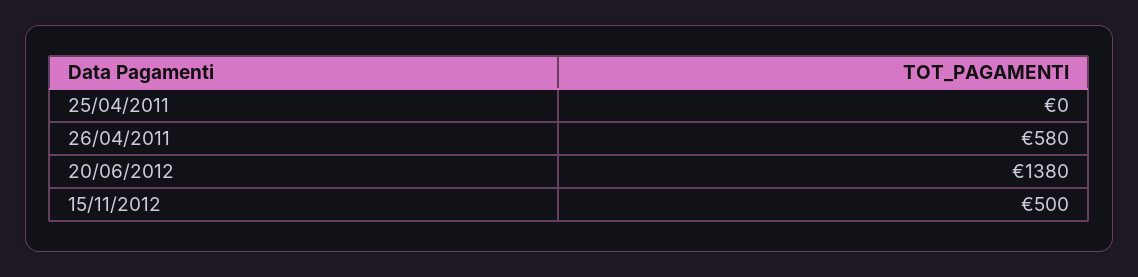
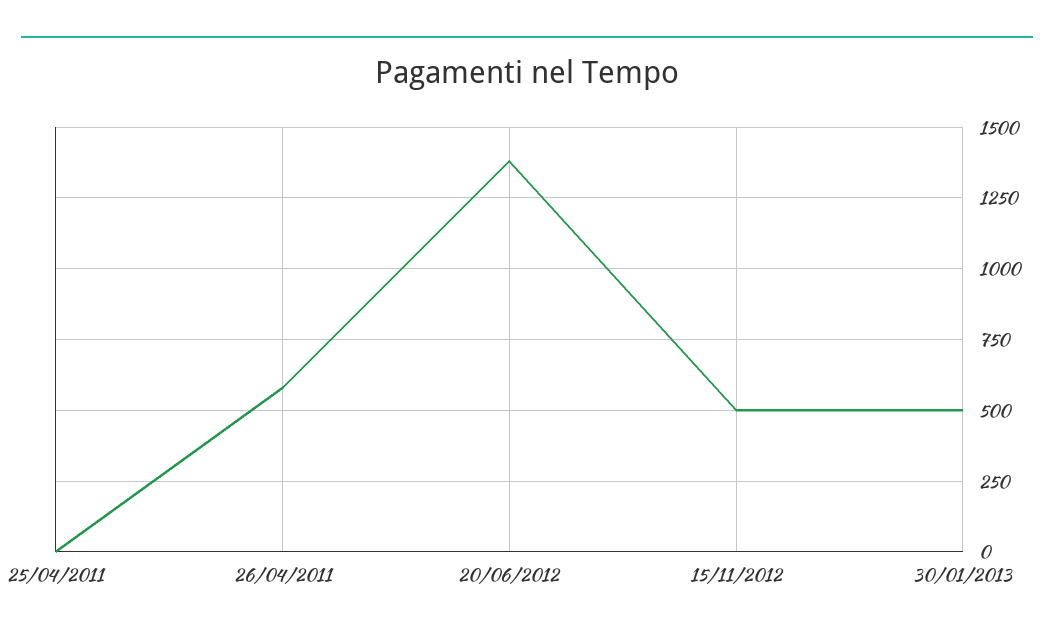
30/01/2013: none -> 500

